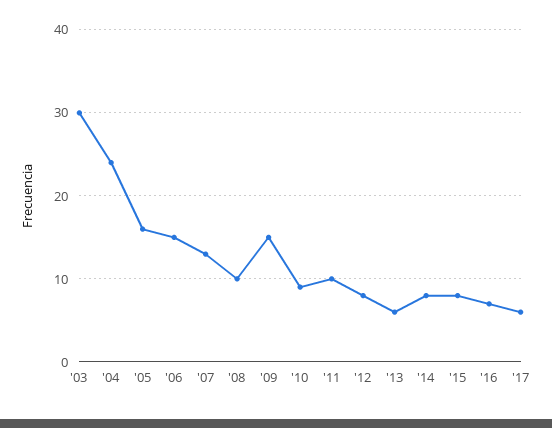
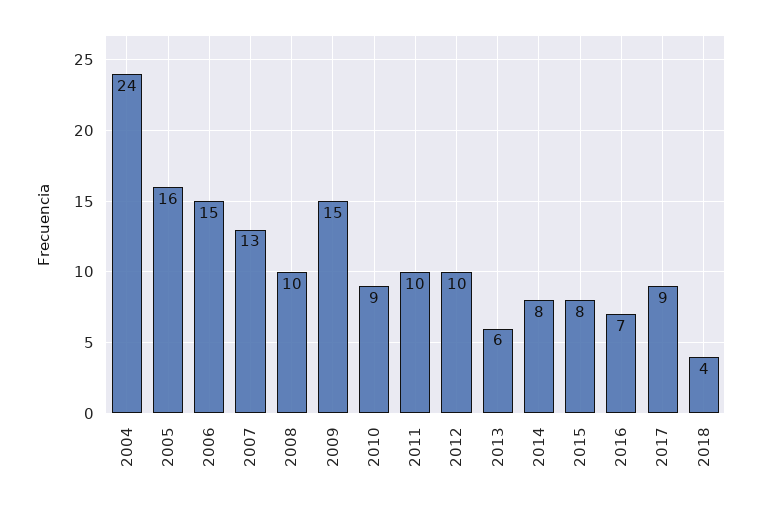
'03: 30 -> none
'12: 8 -> 10
'17: 6 -> 9
2018: none -> 4

